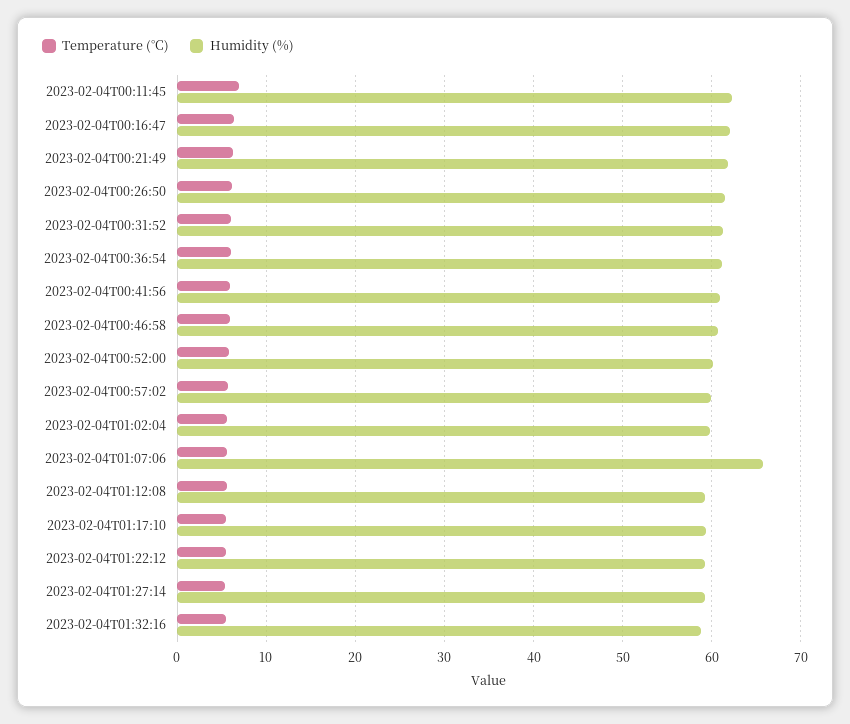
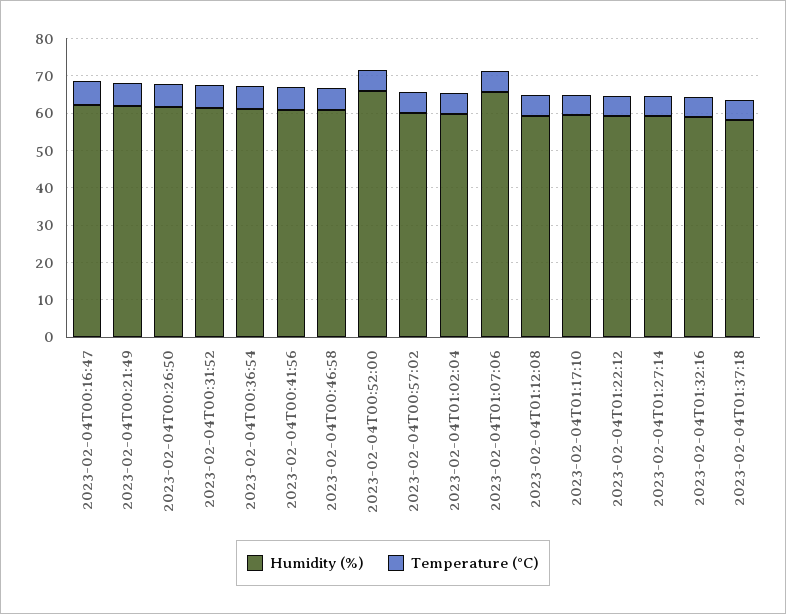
Temperature (°C), 2023-02-04T00:11:45: 7 -> none
Humidity (%), 2023-02-04T00:11:45: 62 -> none
Humidity (%), 2023-02-04T00:52:00: 60 -> 65
Humidity (%), 2023-02-04T01:37:18: none -> 57.5
Temperature (°C), 2023-02-04T01:37:18: none -> 5

